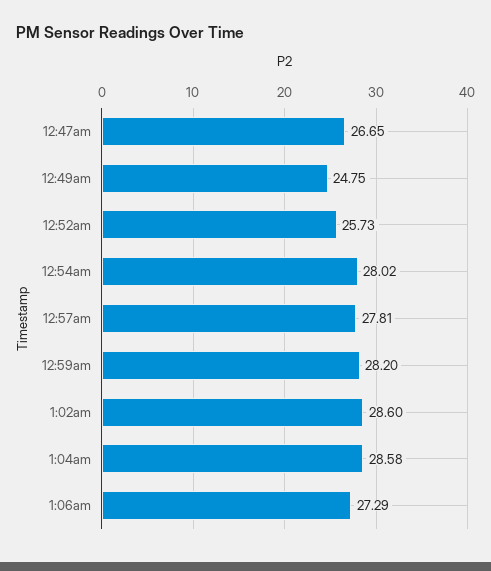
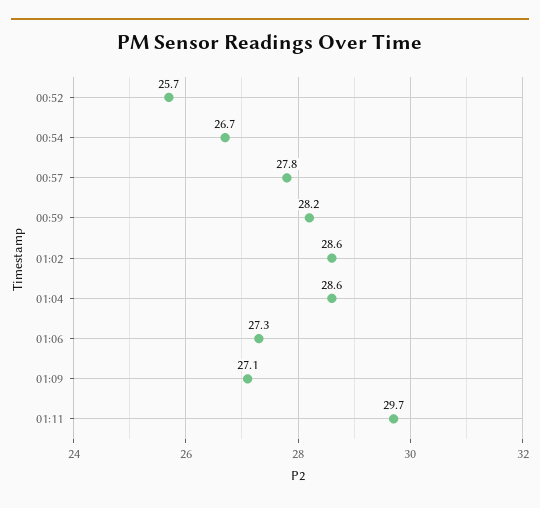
12:47am: 26.65 -> none
12:49am: 24.75 -> none
12:54am: 28.02 -> 26.7
01:09: none -> 27.1
01:11: none -> 29.7

